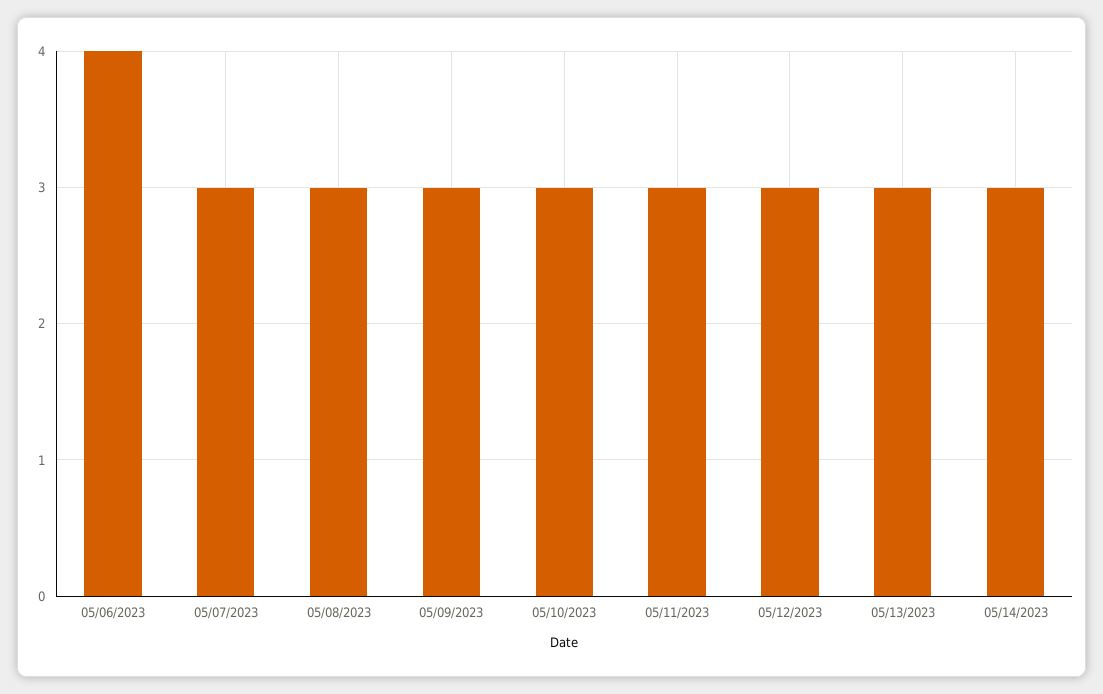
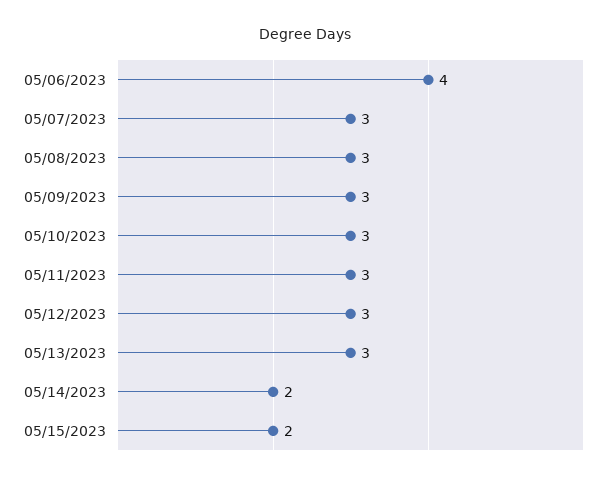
05/14/2023: 3 -> 2
05/15/2023: none -> 2

